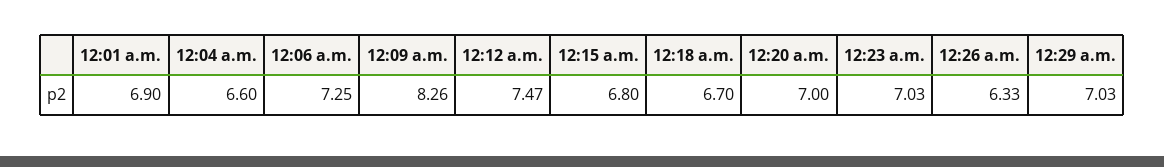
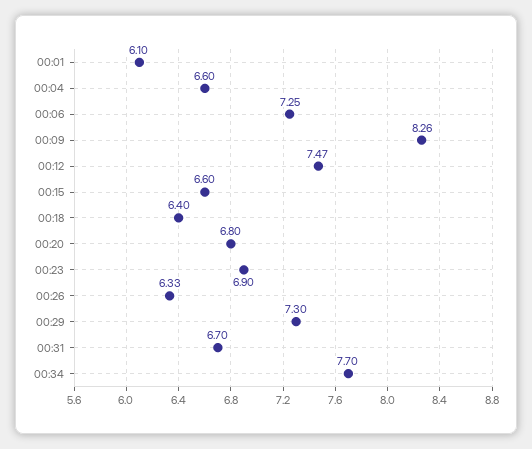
12:01 a.m.: 6.9 -> 6.1
12:15 a.m.: 6.8 -> 6.6
12:18 a.m.: 6.7 -> 6.4
12:20 a.m.: 7 -> 6.8
12:23 a.m.: 7.03 -> 6.9
12:29 a.m.: 7.03 -> 7.3
00:31: none -> 6.7
00:34: none -> 7.7

